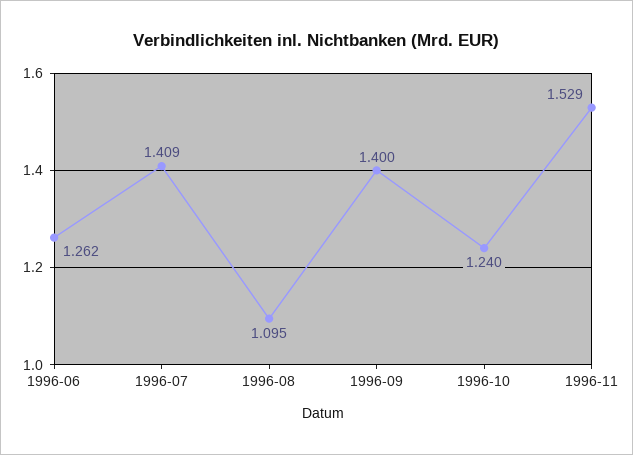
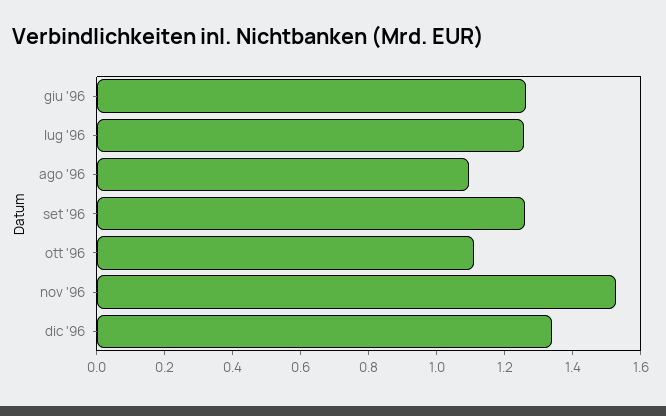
1996-07: 1.409 -> 1.25
1996-09: 1.4 -> 1.25
1996-10: 1.24 -> 1.1
dic '96: none -> 1.35

